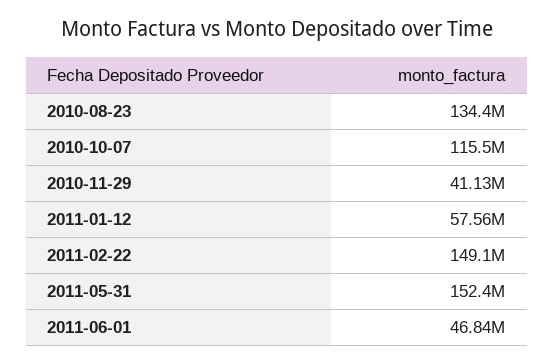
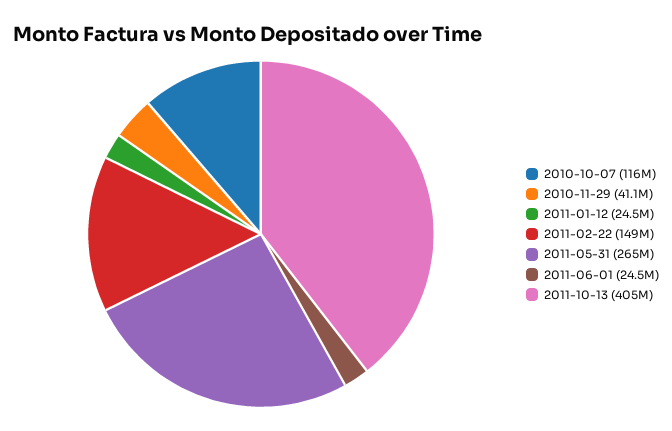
2010-08-23: 134400000 -> none
2011-01-12: 57560000 -> 24500000
2011-05-31: 152400000 -> 265000000
2011-06-01: 46840000 -> 24500000
2011-10-13: none -> 405000000

